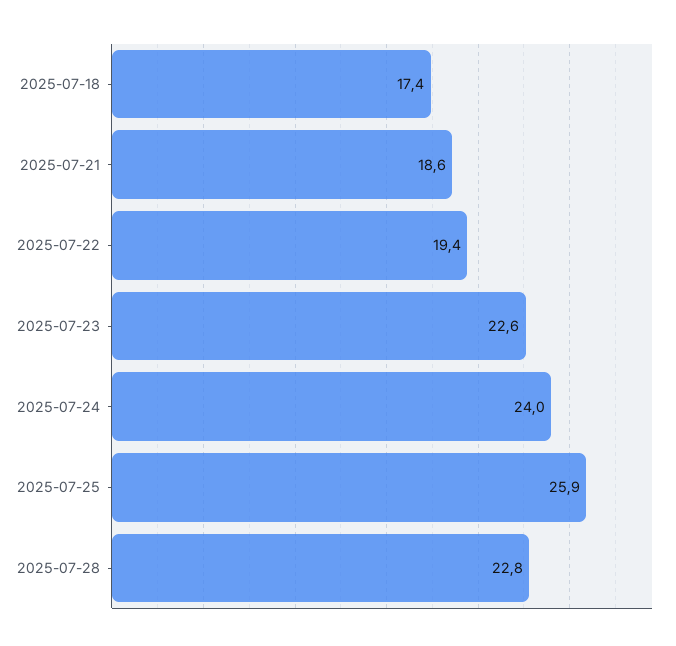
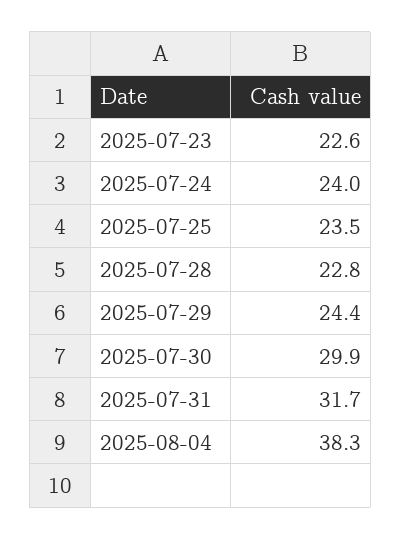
2025-07-18: 17.4 -> none
2025-07-21: 18.6 -> none
2025-07-22: 19.4 -> none
2025-07-25: 25.9 -> 23.5
2025-07-29: none -> 24.4
2025-07-30: none -> 29.9
2025-07-31: none -> 31.7
2025-08-04: none -> 38.3

